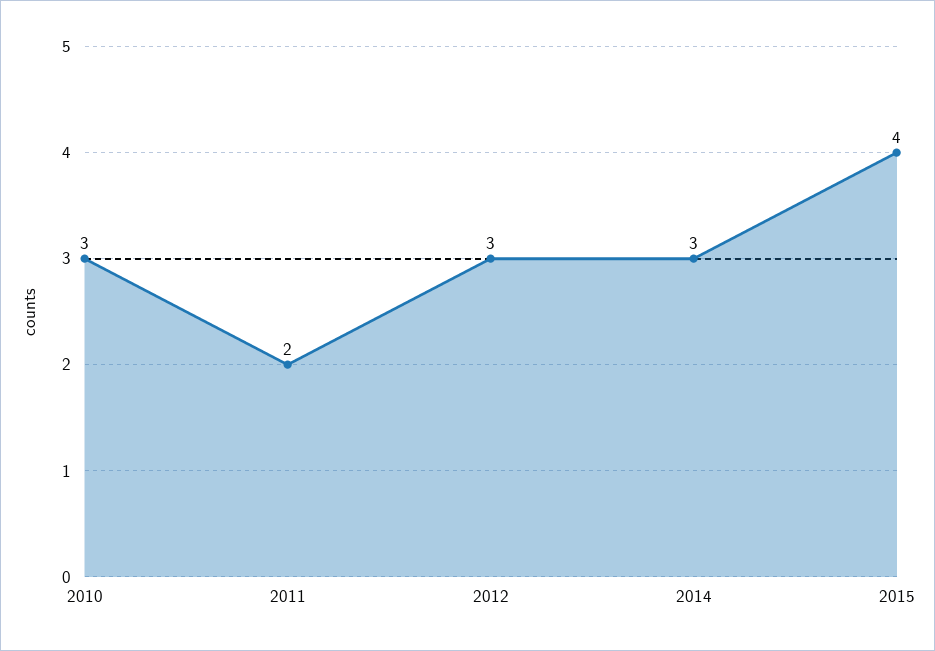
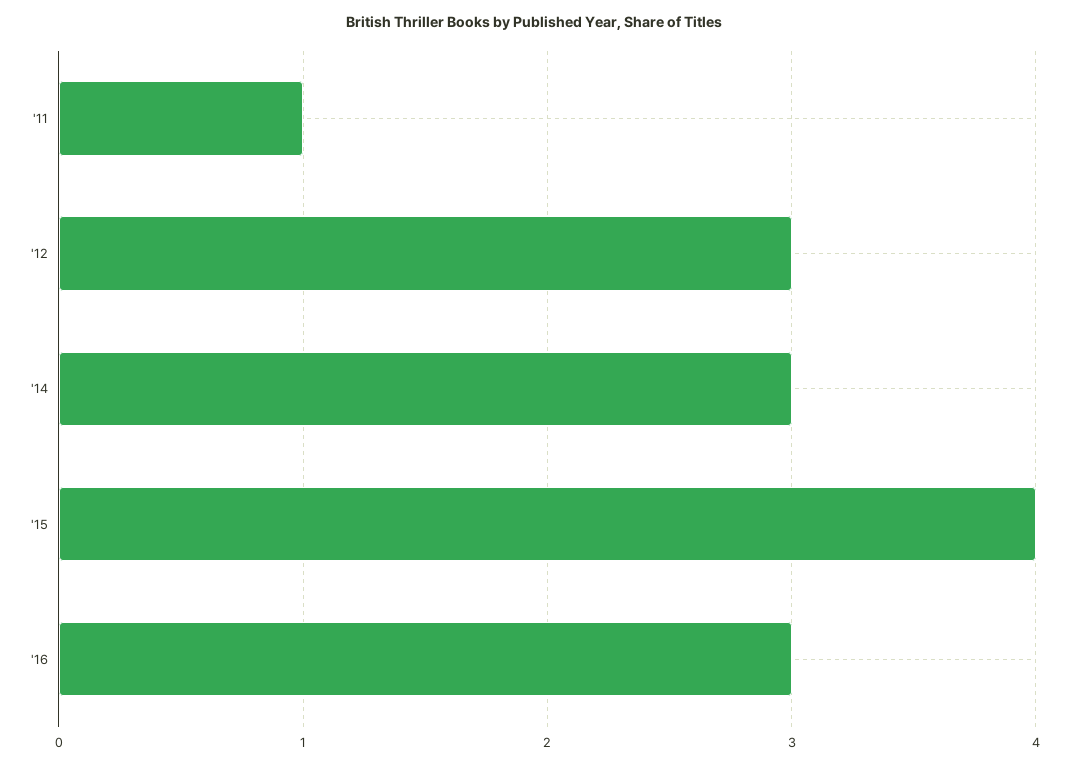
2010: 3 -> none
2011: 2 -> 1
'16: none -> 3

